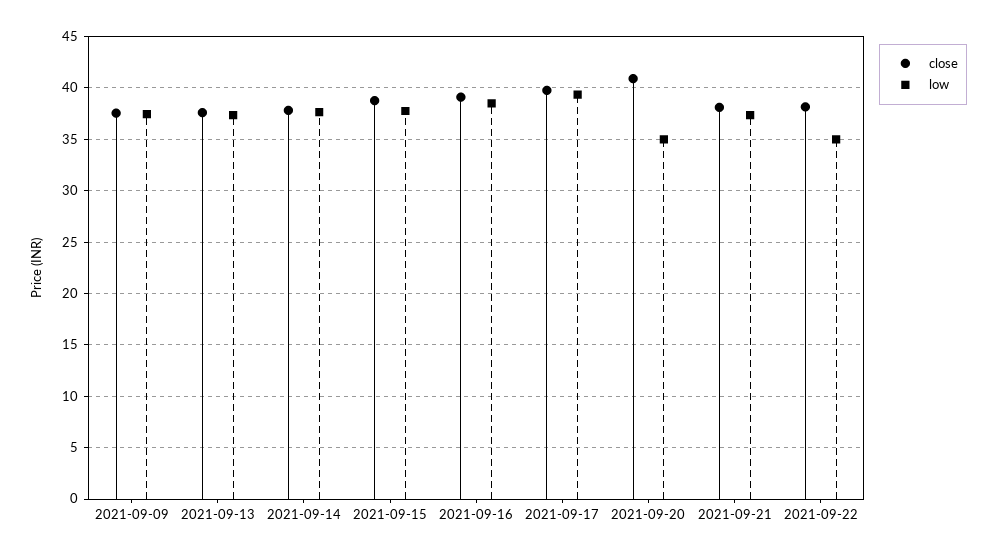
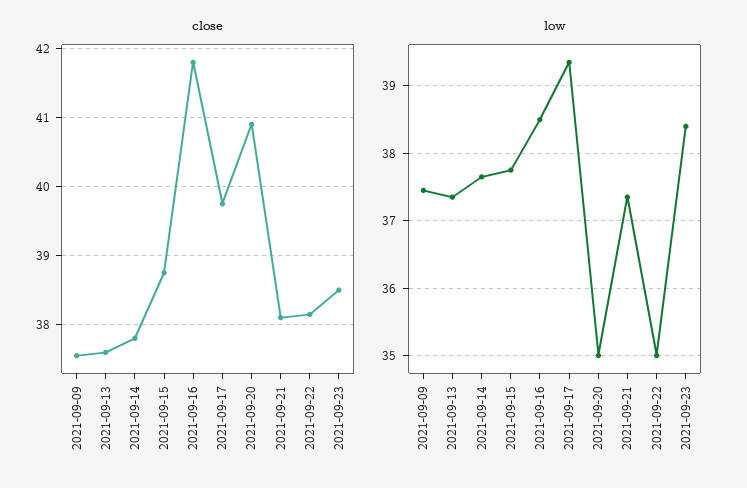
close, 2021-09-16: 39 -> 41.8
close, 2021-09-23: none -> 38.5
low, 2021-09-23: none -> 38.4

